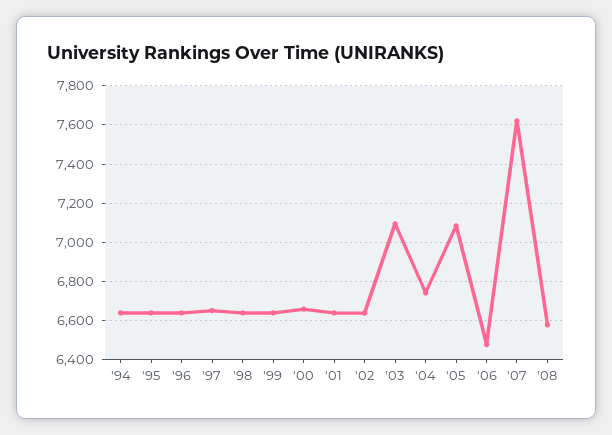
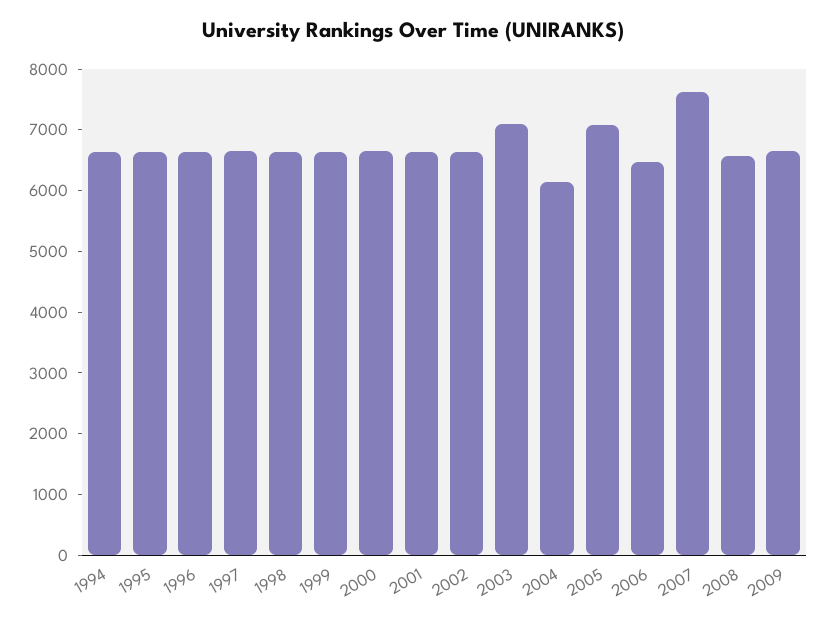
'04: 6750 -> 6200
2009: none -> 6600

